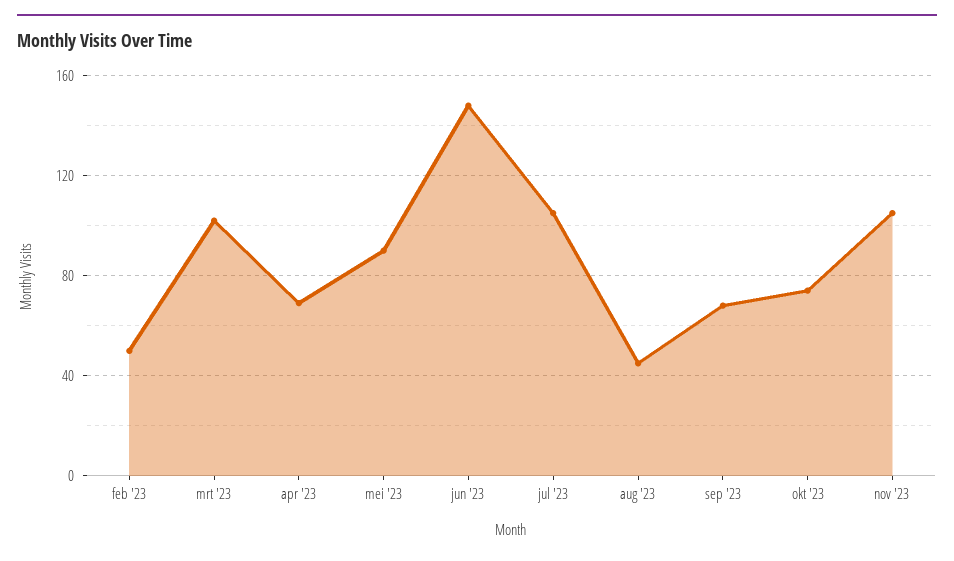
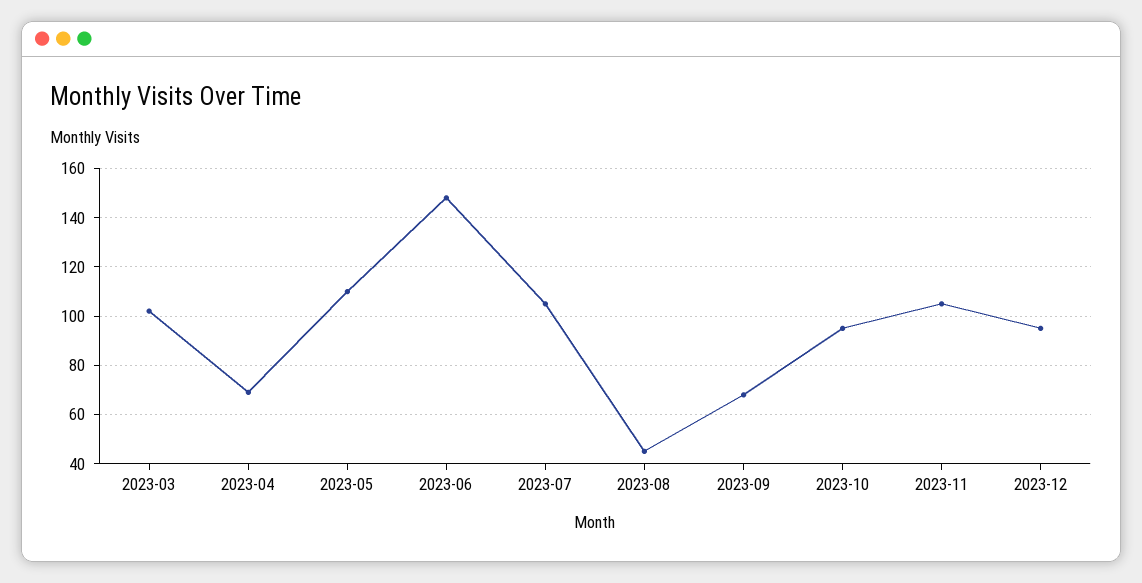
feb '23: 50 -> none
mei '23: 90 -> 110
okt '23: 75 -> 95
2023-12: none -> 95

